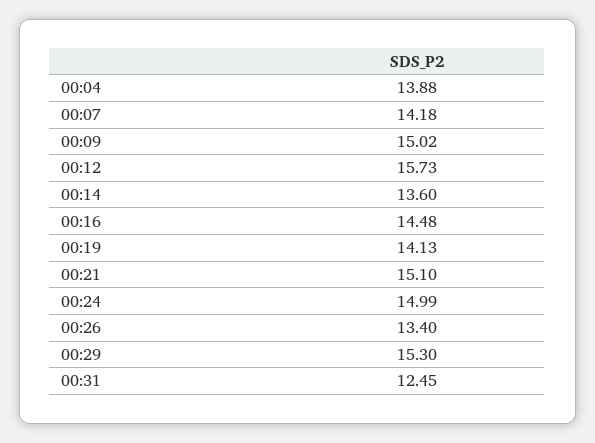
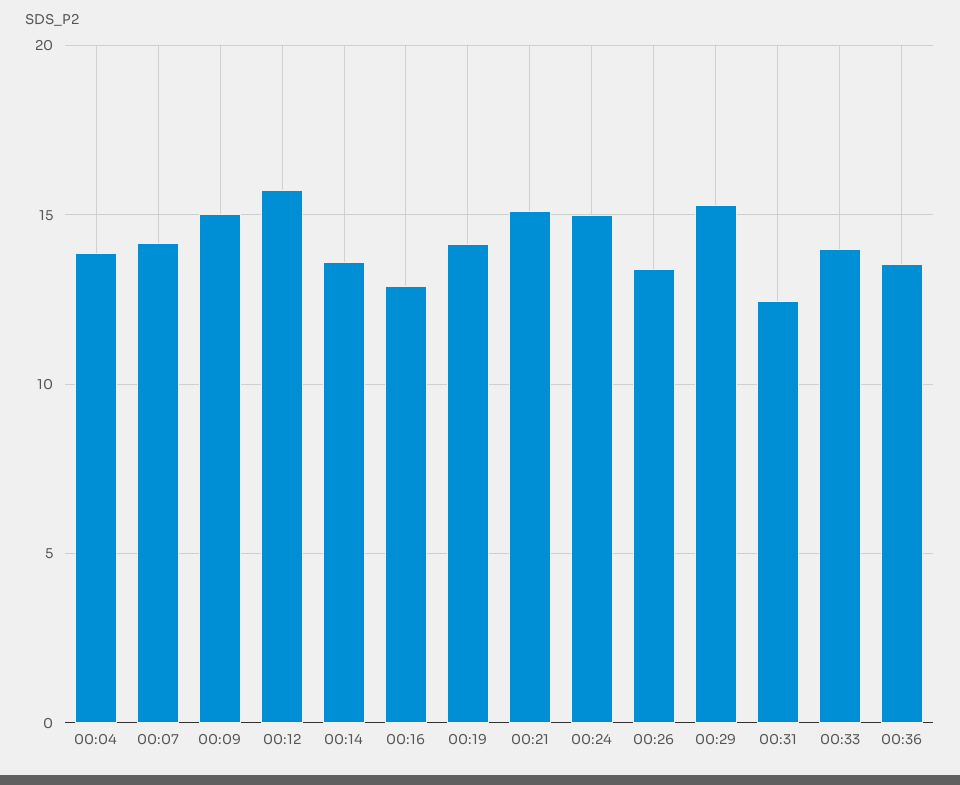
00:16: 14.48 -> 13
00:33: none -> 14
00:36: none -> 13.5

